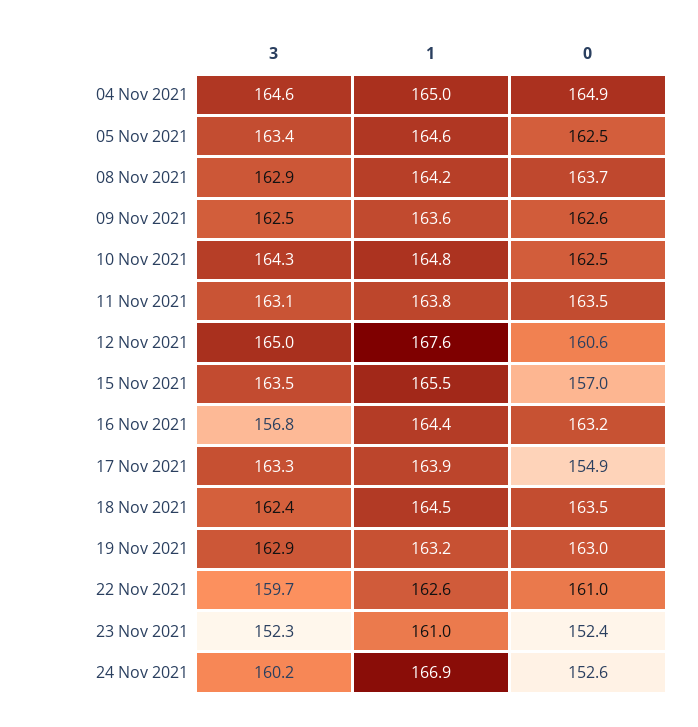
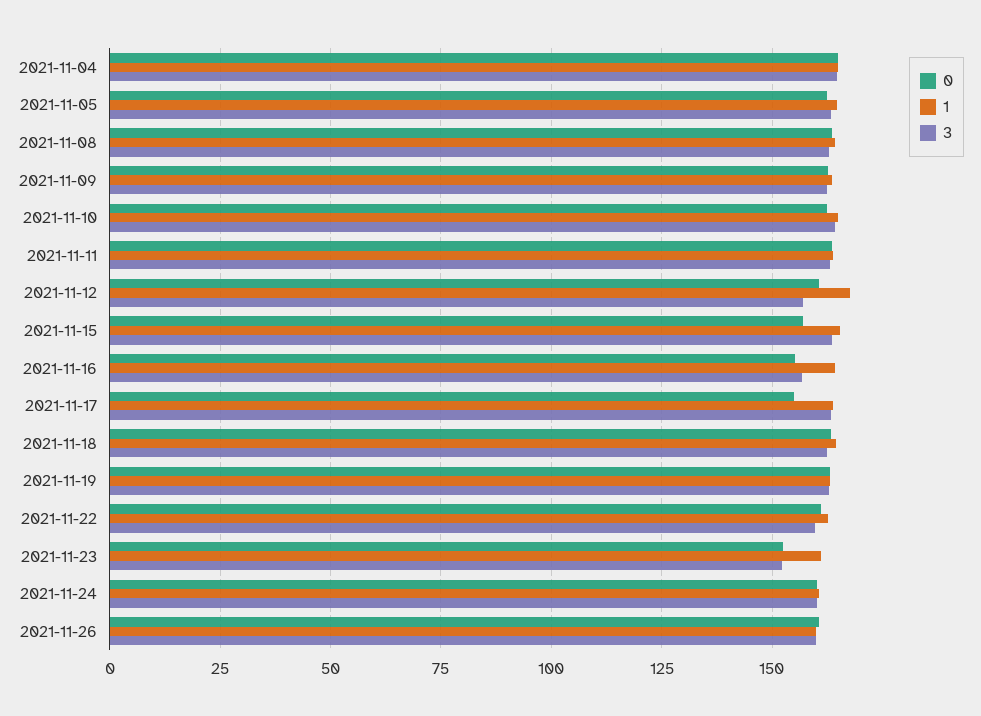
3, 12 Nov 2021: 165 -> 157.5
0, 16 Nov 2021: 163.2 -> 155
1, 24 Nov 2021: 166.9 -> 160
0, 24 Nov 2021: 152.6 -> 160
0, 2021-11-26: none -> 160
1, 2021-11-26: none -> 160
3, 2021-11-26: none -> 160

